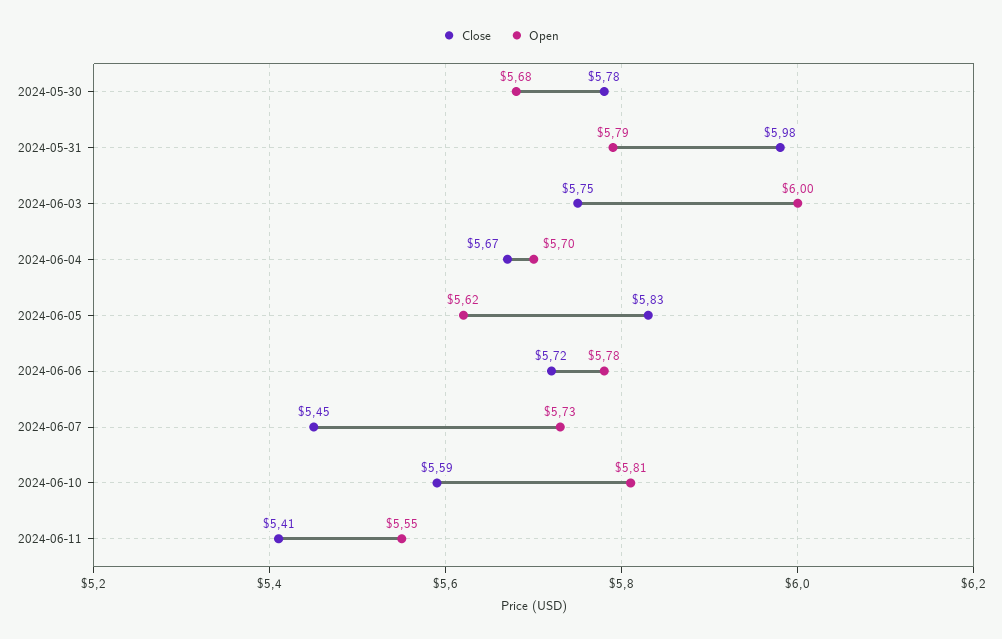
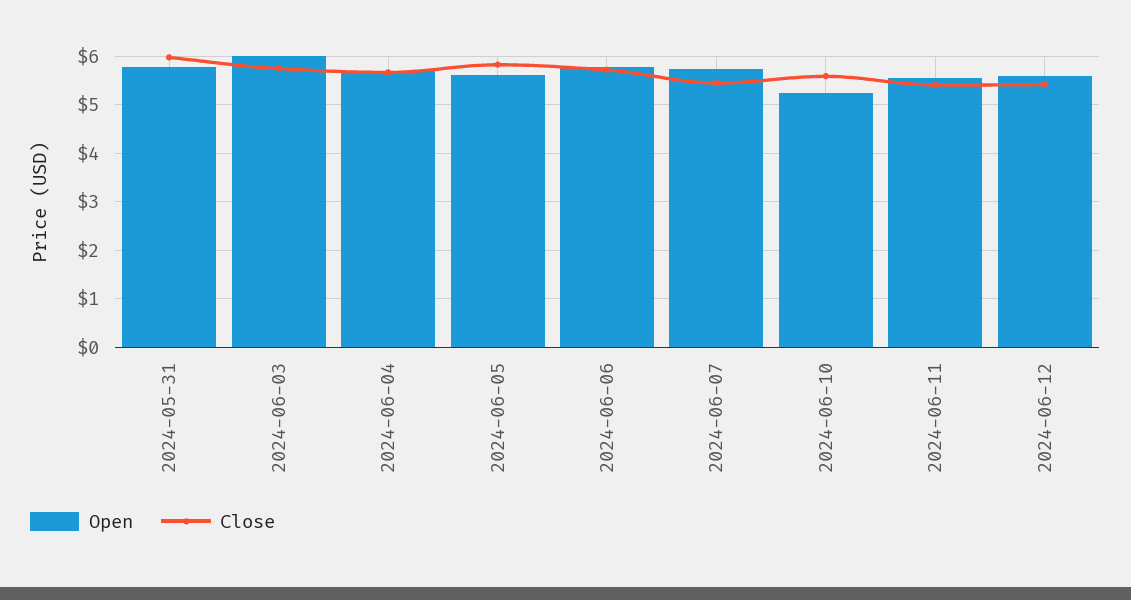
Close, 2024-05-30: 5.78 -> none
Open, 2024-05-30: 5.68 -> none
Open, 2024-06-10: 5.81 -> 5.2
Open, 2024-06-12: none -> 5.6
Close, 2024-06-12: none -> 5.4

